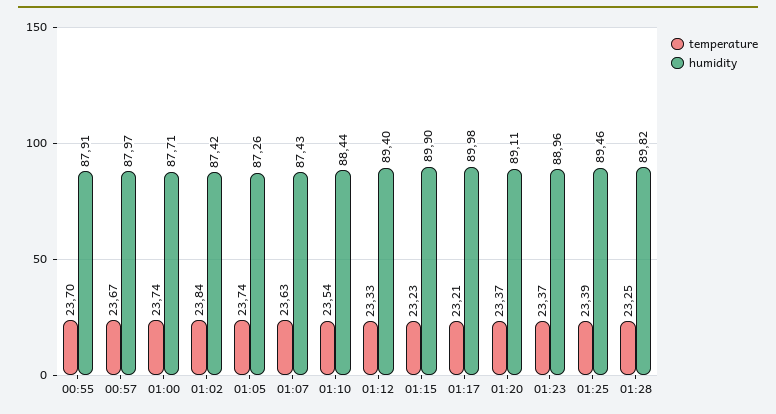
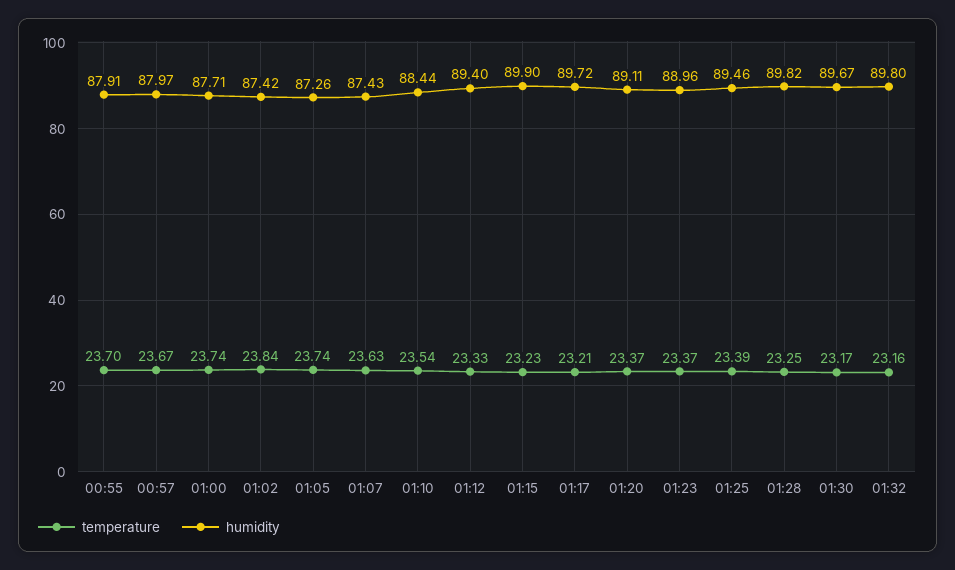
humidity, 01:17: 89.98 -> 89.72
temperature, 01:30: none -> 23.17
humidity, 01:30: none -> 89.67
temperature, 01:32: none -> 23.16
humidity, 01:32: none -> 89.8

